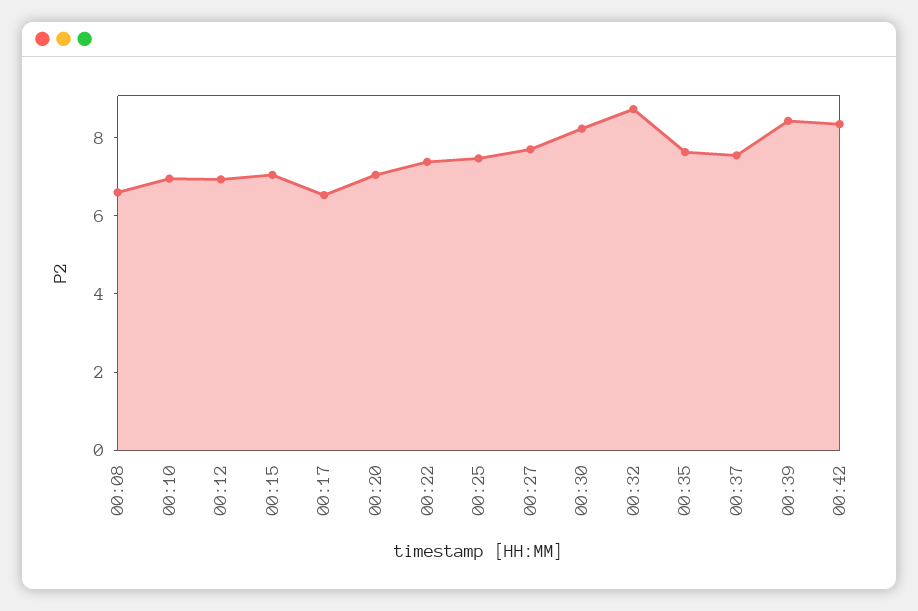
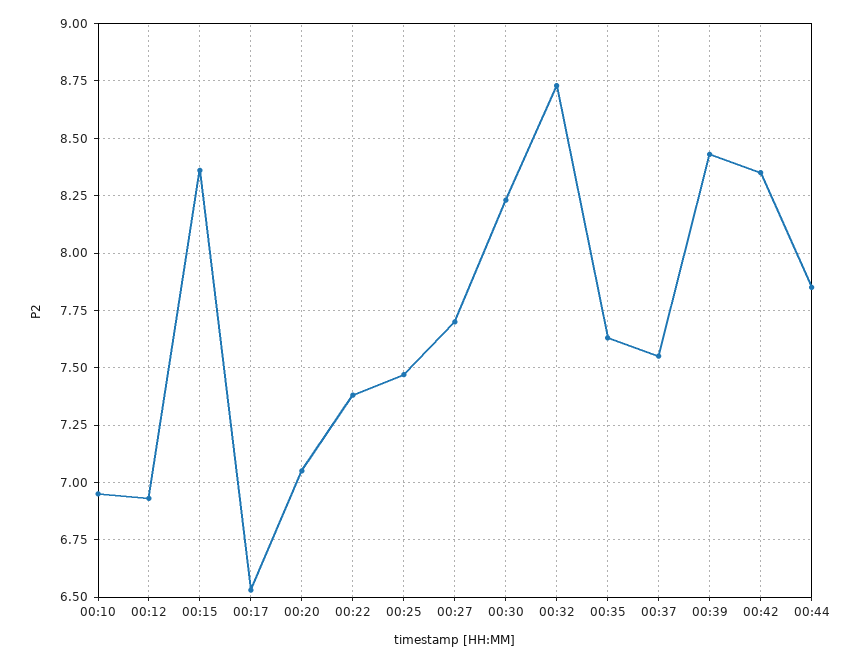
00:08: 6.5 -> none
00:15: 7 -> 8.35
00:44: none -> 7.85

